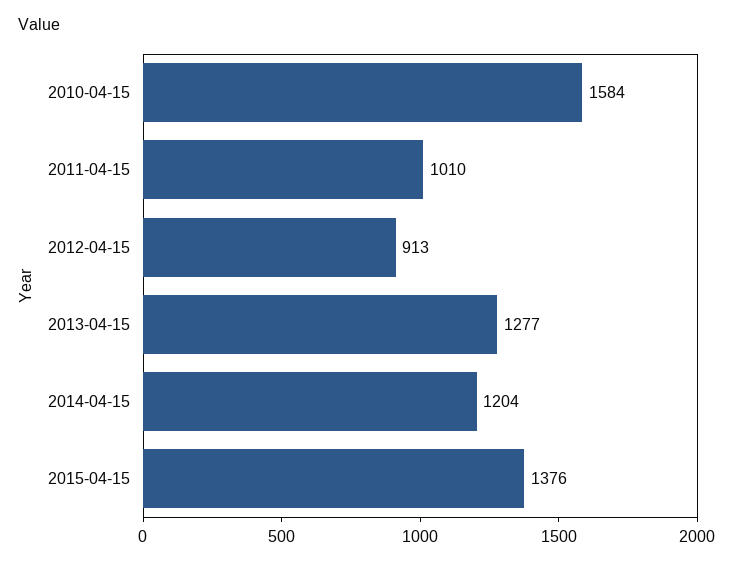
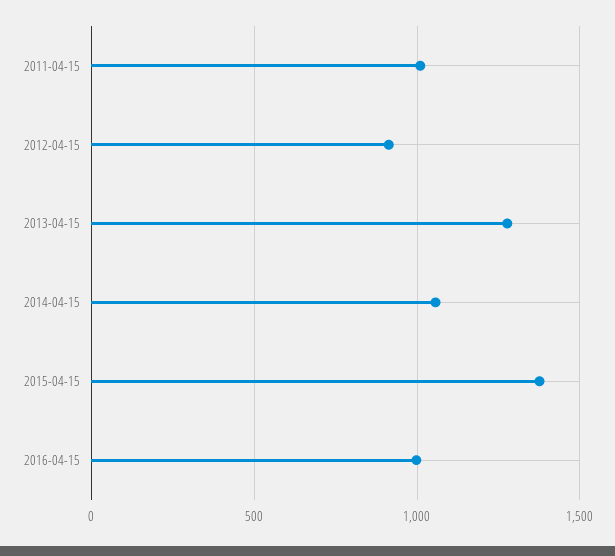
2010-04-15: 1584 -> none
2014-04-15: 1204 -> 1050
2016-04-15: none -> 1000

